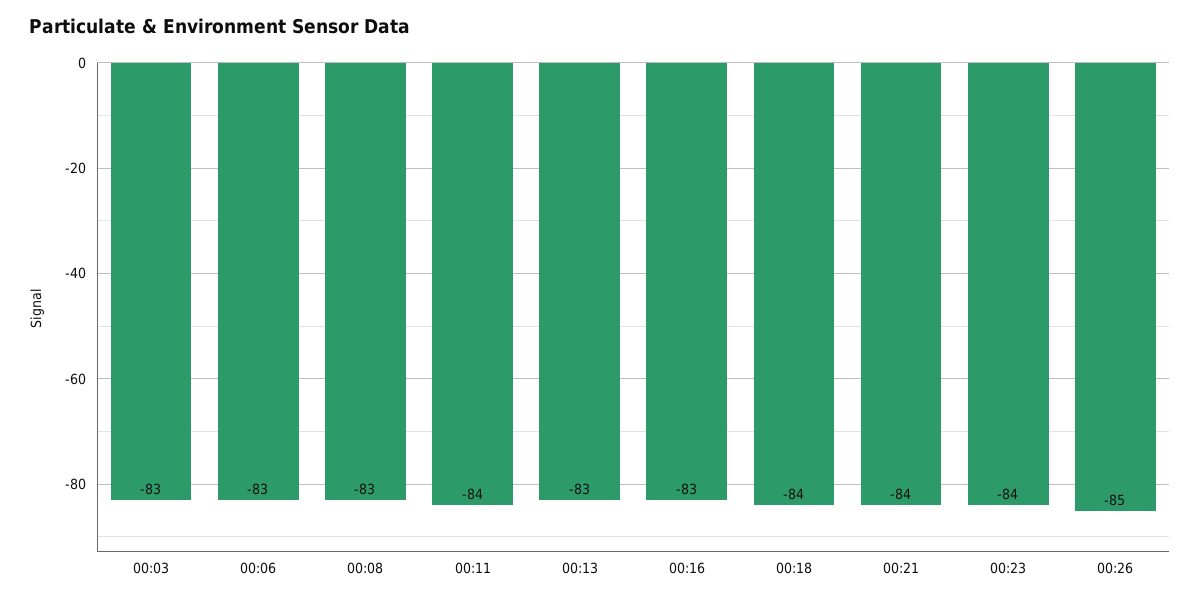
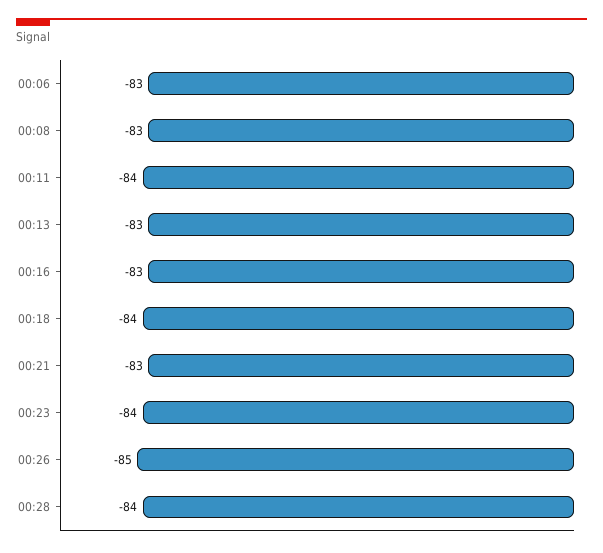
00:03: -83 -> none
00:21: -84 -> -83
00:28: none -> -84

